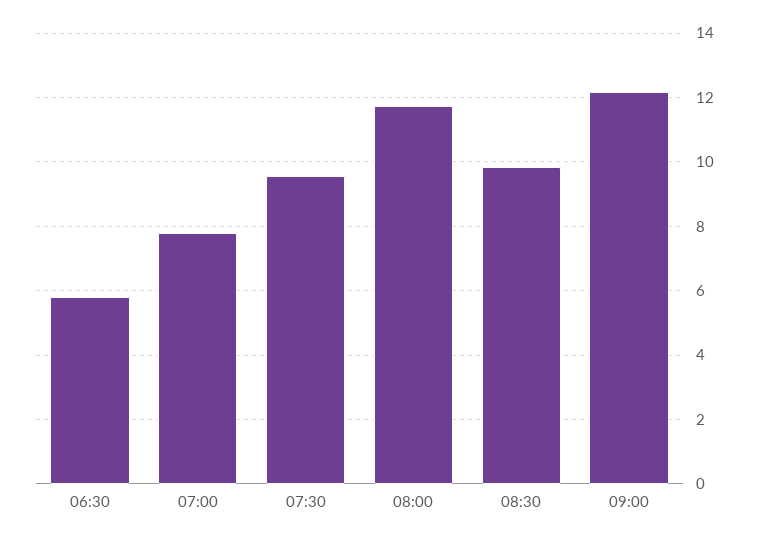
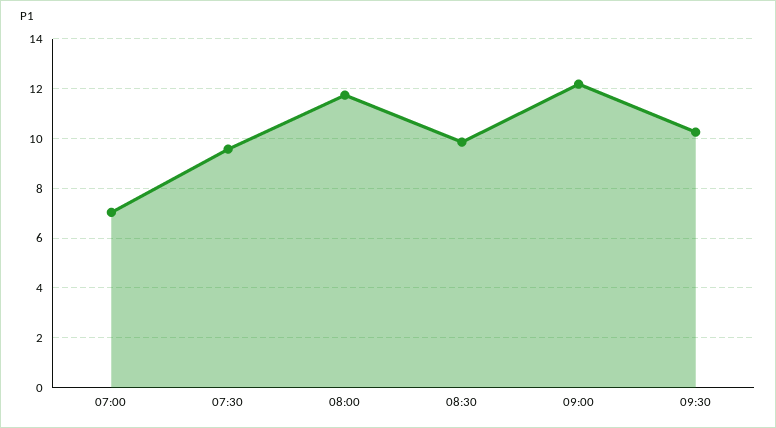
06:30: 5.8 -> none
07:00: 7.8 -> 7
09:30: none -> 10.25

